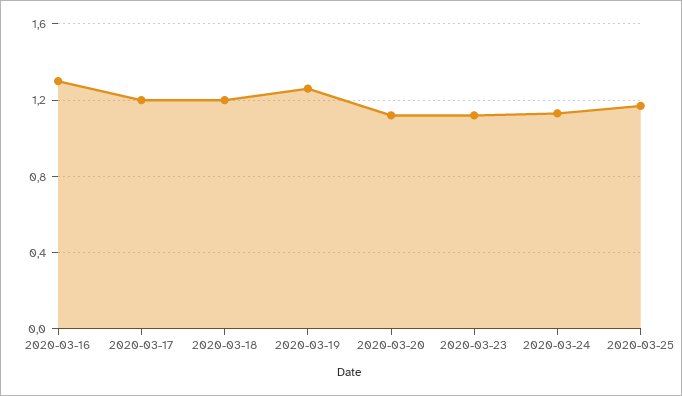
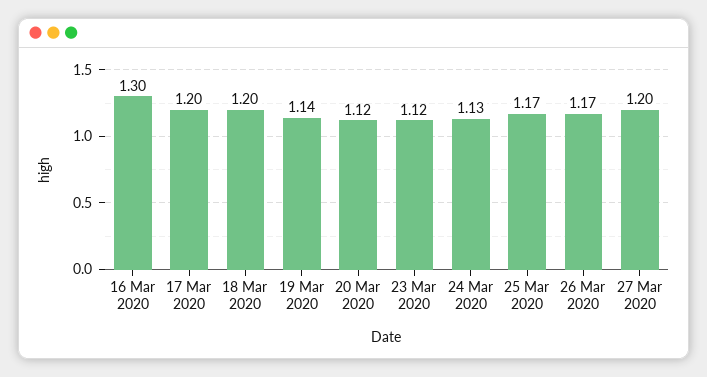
2020-03-19: 1.25 -> 1.14
26 Mar 2020: none -> 1.17
27 Mar 2020: none -> 1.2

